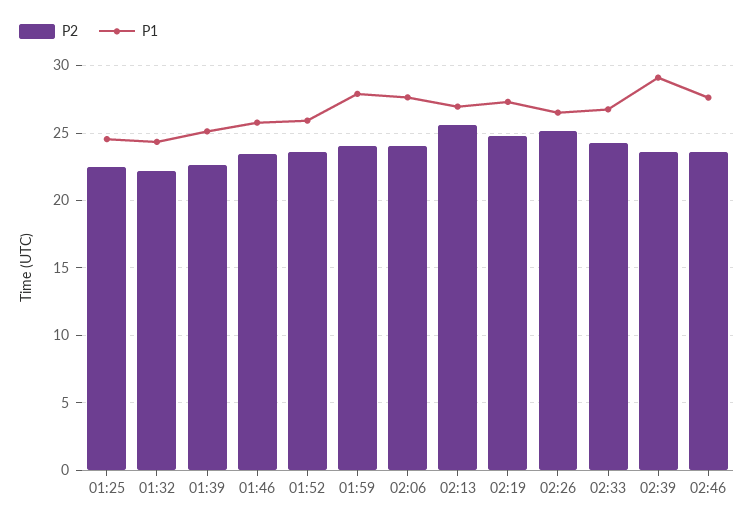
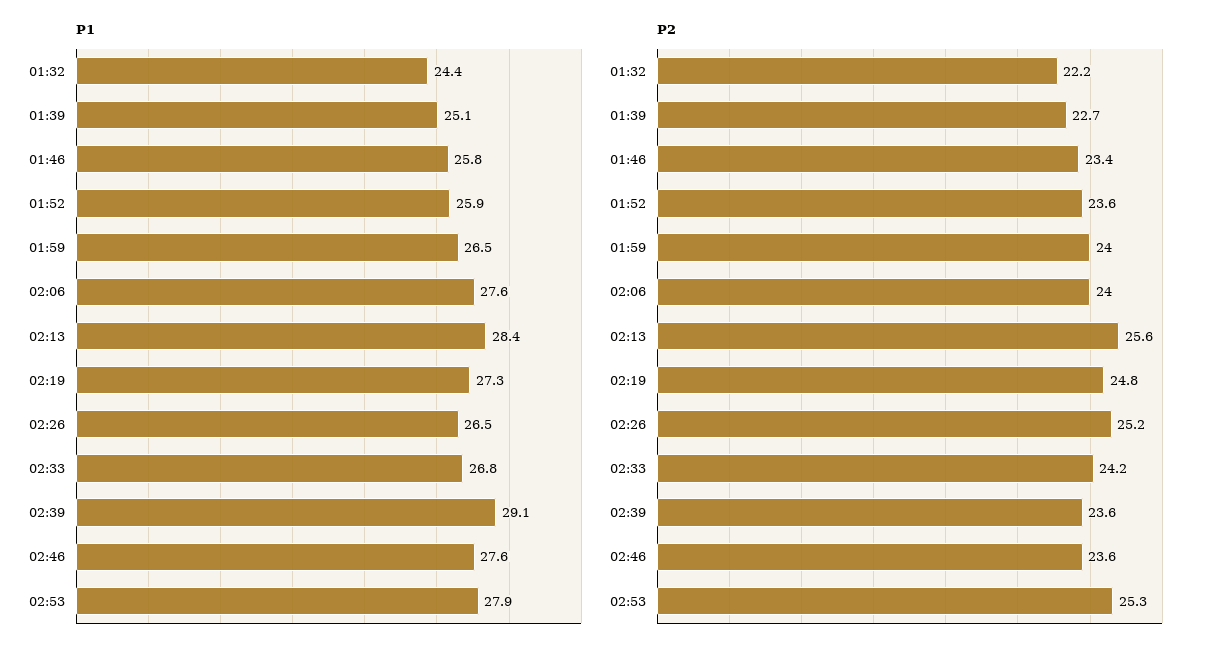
P2, 01:25: 22.5 -> none
P1, 01:25: 24.5 -> none
P1, 01:59: 28 -> 26.5
P1, 02:13: 27 -> 28.4
P1, 02:53: none -> 27.9
P2, 02:53: none -> 25.3

